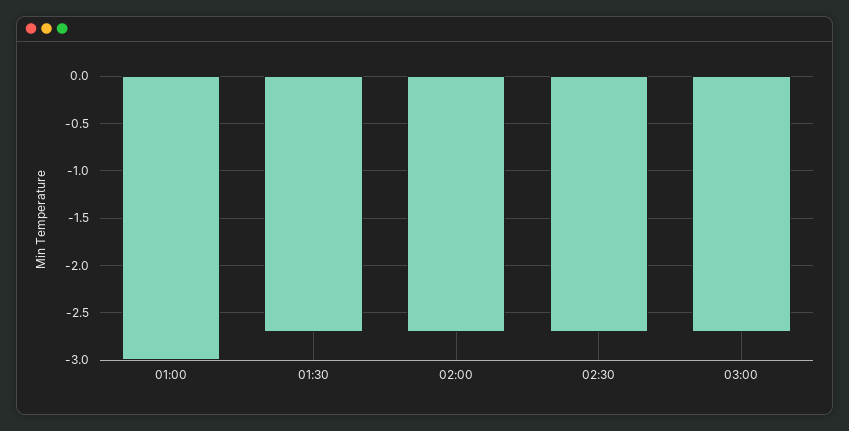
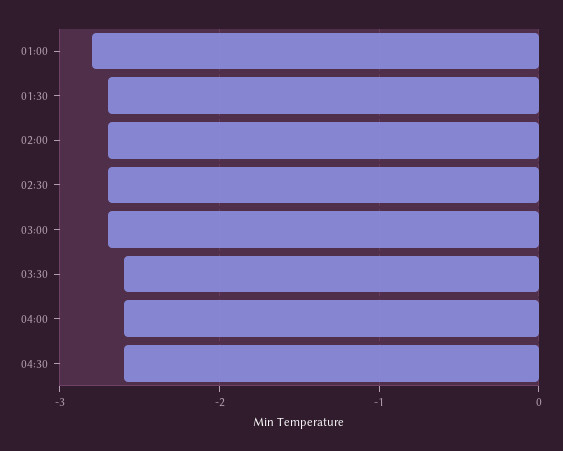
01:00: -3 -> -2.8
03:30: none -> -2.6
04:00: none -> -2.6
04:30: none -> -2.6

